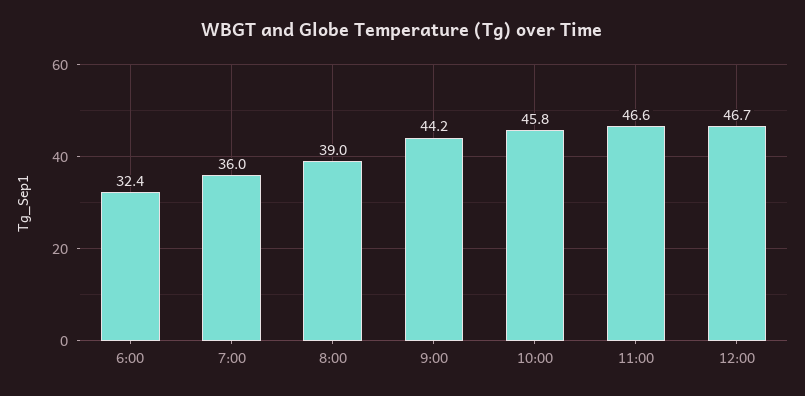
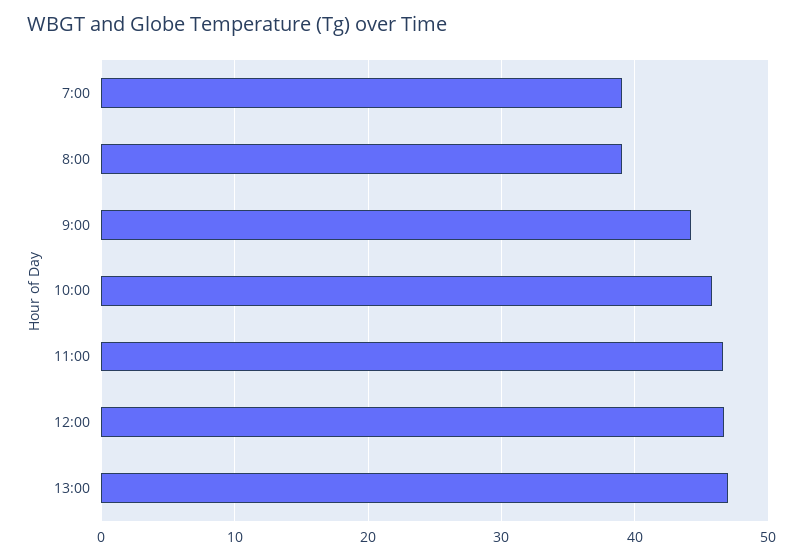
6:00: 32.4 -> none
7:00: 36 -> 39
13:00: none -> 47

